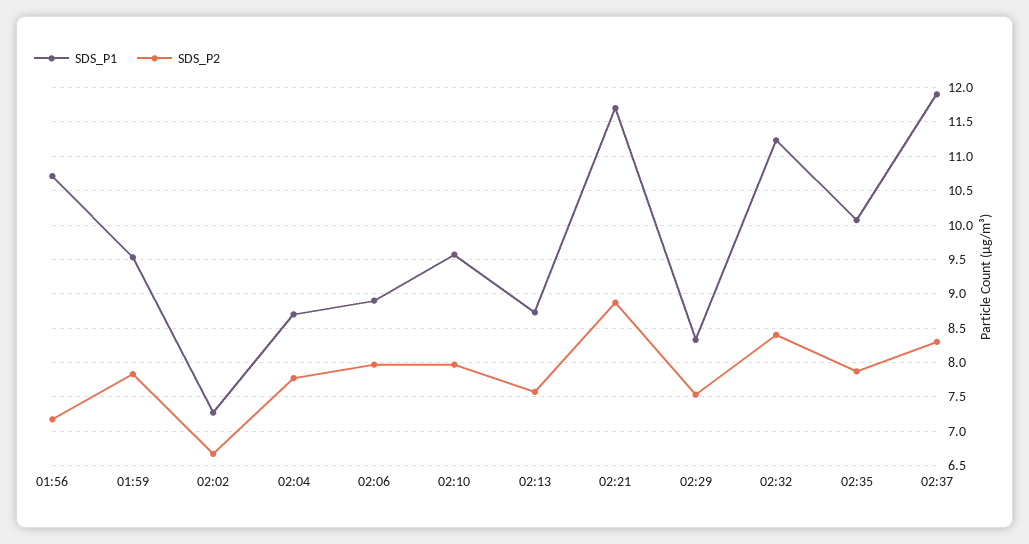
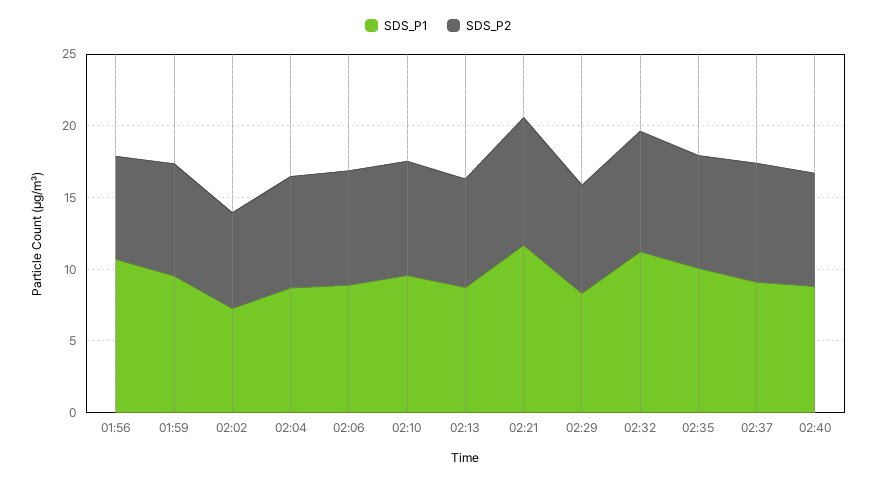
SDS_P1, 02:37: 11.9 -> 9
SDS_P1, 02:40: none -> 9
SDS_P2, 02:40: none -> 8

